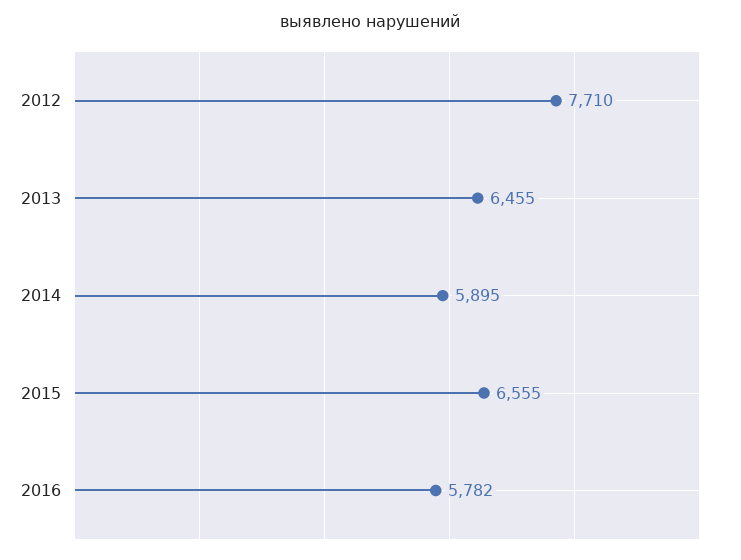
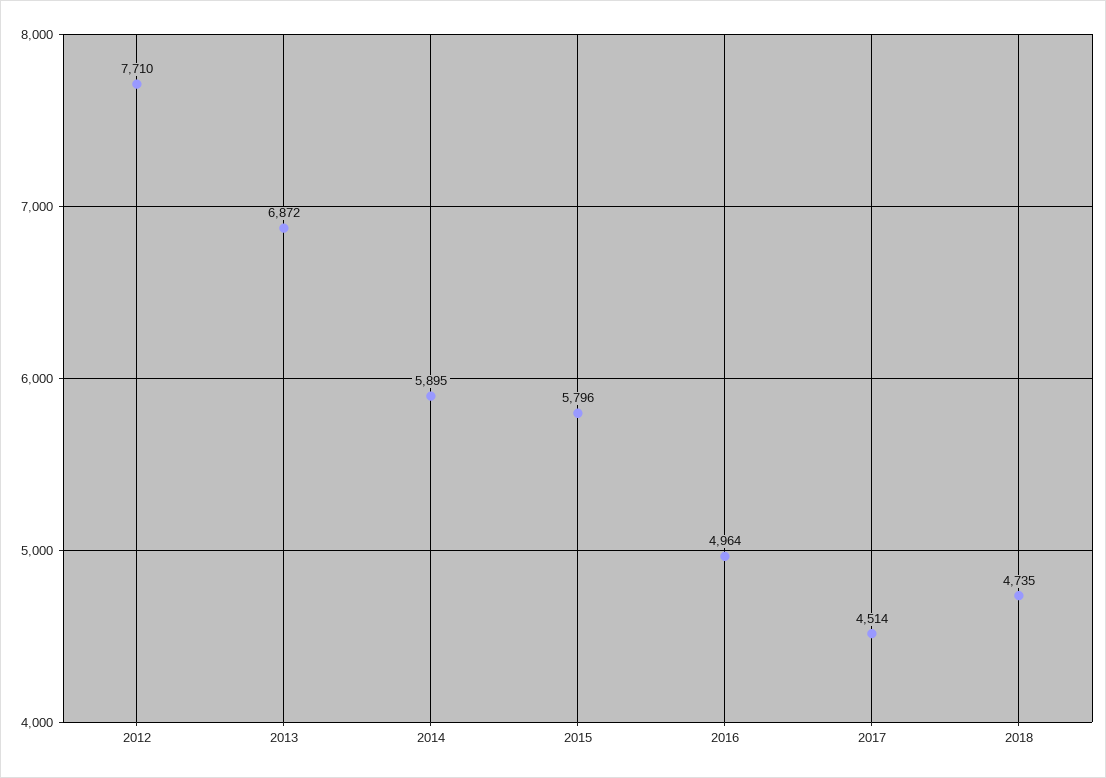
2013: 6455 -> 6872
2015: 6555 -> 5796
2016: 5782 -> 4964
2017: none -> 4514
2018: none -> 4735

